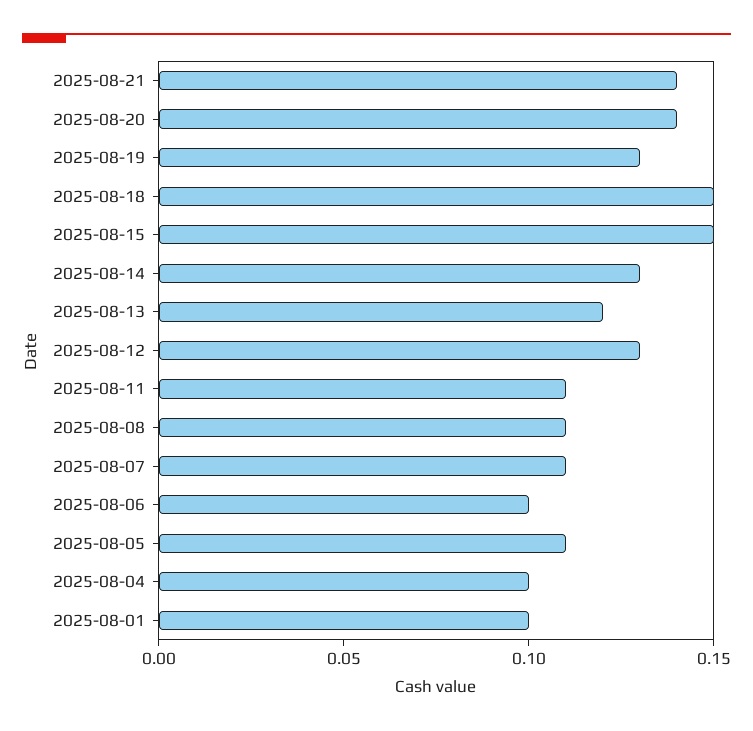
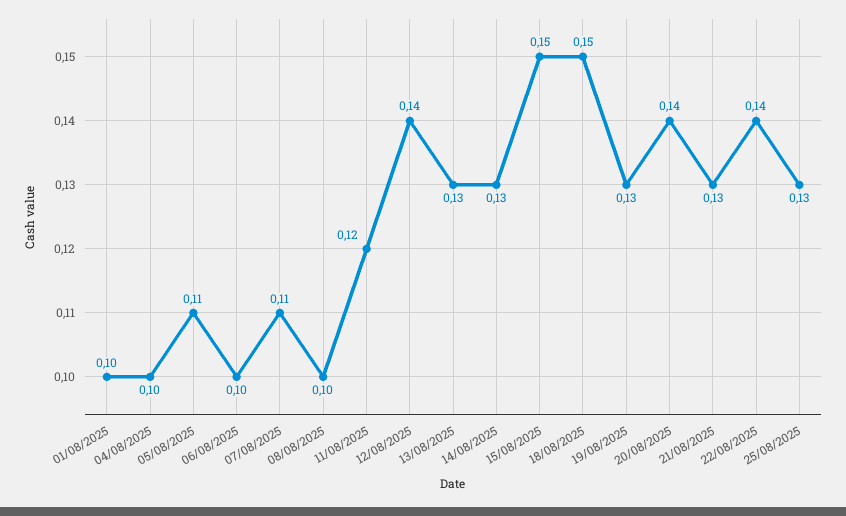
2025-08-21: 0.14 -> 0.13
2025-08-13: 0.12 -> 0.13
2025-08-12: 0.13 -> 0.14
2025-08-11: 0.11 -> 0.12
2025-08-08: 0.11 -> 0.1
22/08/2025: none -> 0.14
25/08/2025: none -> 0.13

